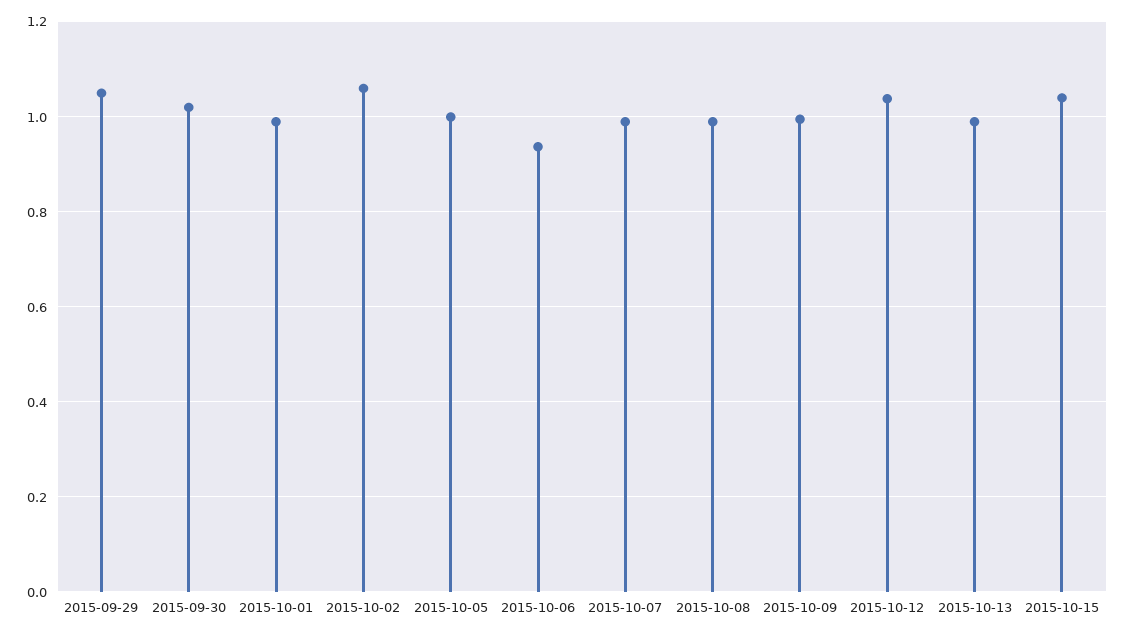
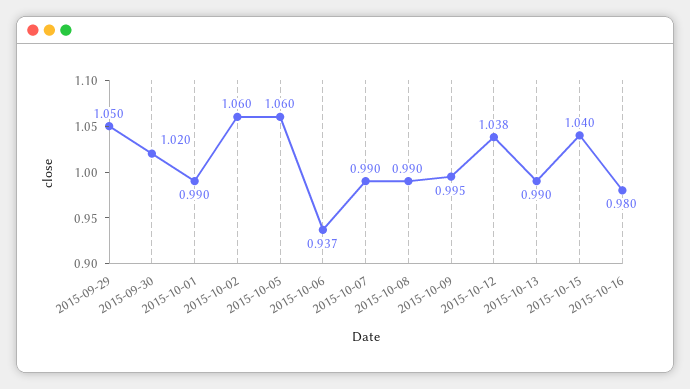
2015-10-05: 1 -> 1.06
2015-10-16: none -> 0.98

